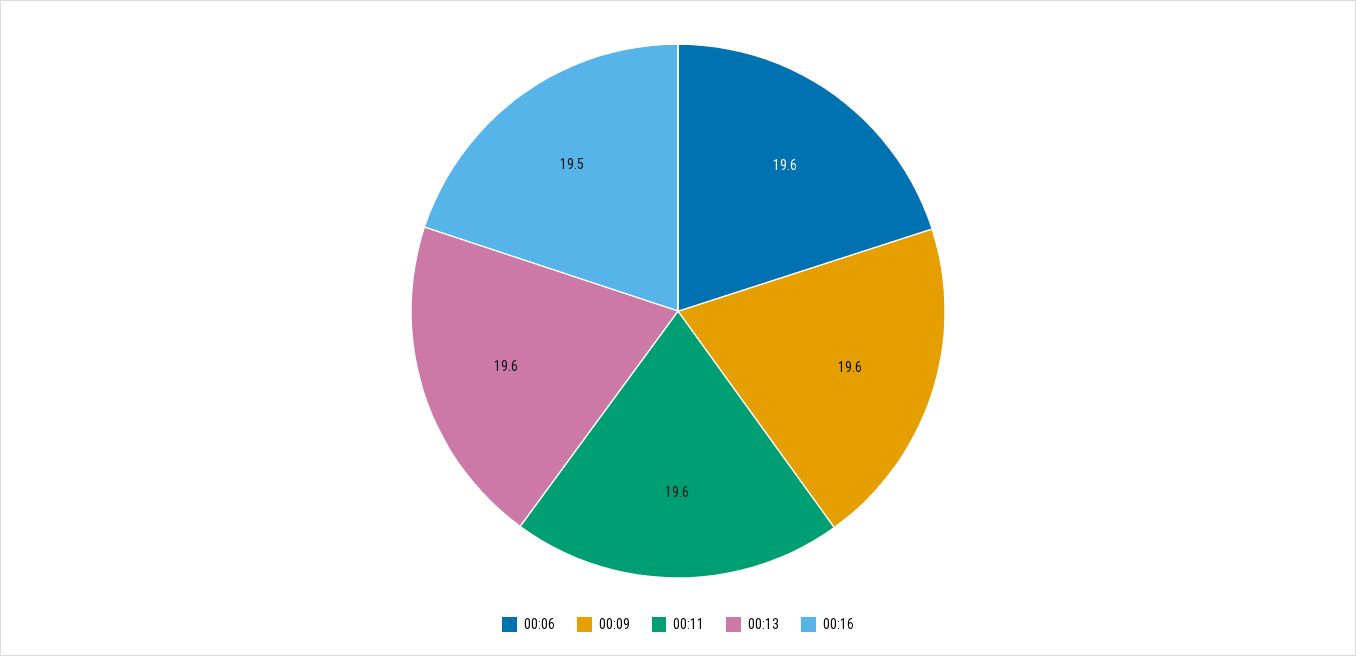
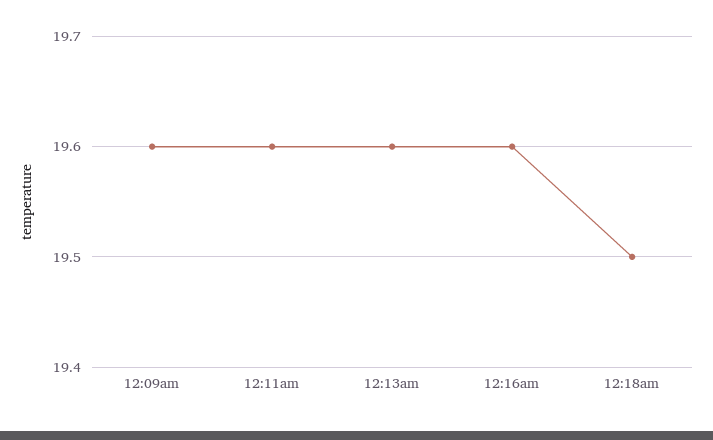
00:06: 19.6 -> none
00:16: 19.5 -> 19.6
12:18am: none -> 19.5

